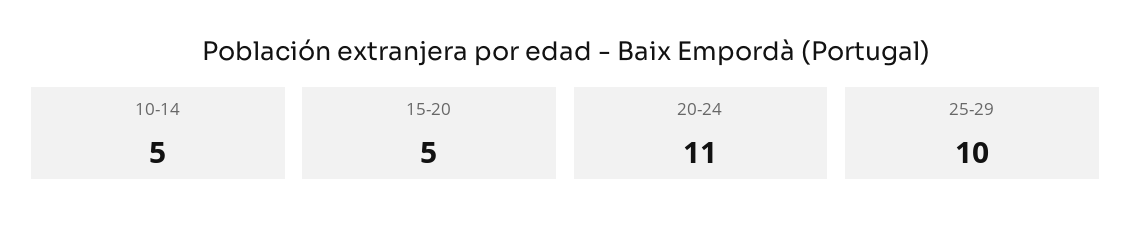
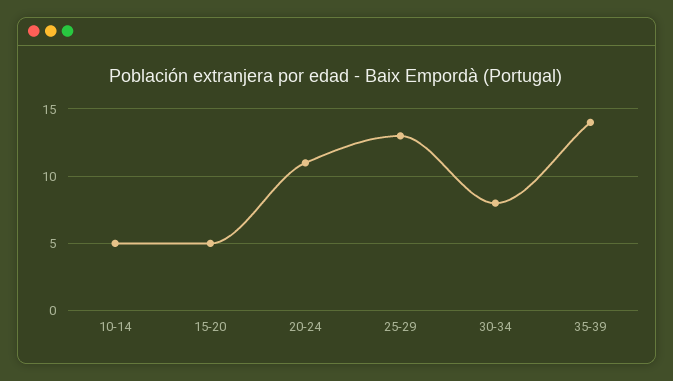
25-29: 10 -> 13
30-34: none -> 8
35-39: none -> 14

